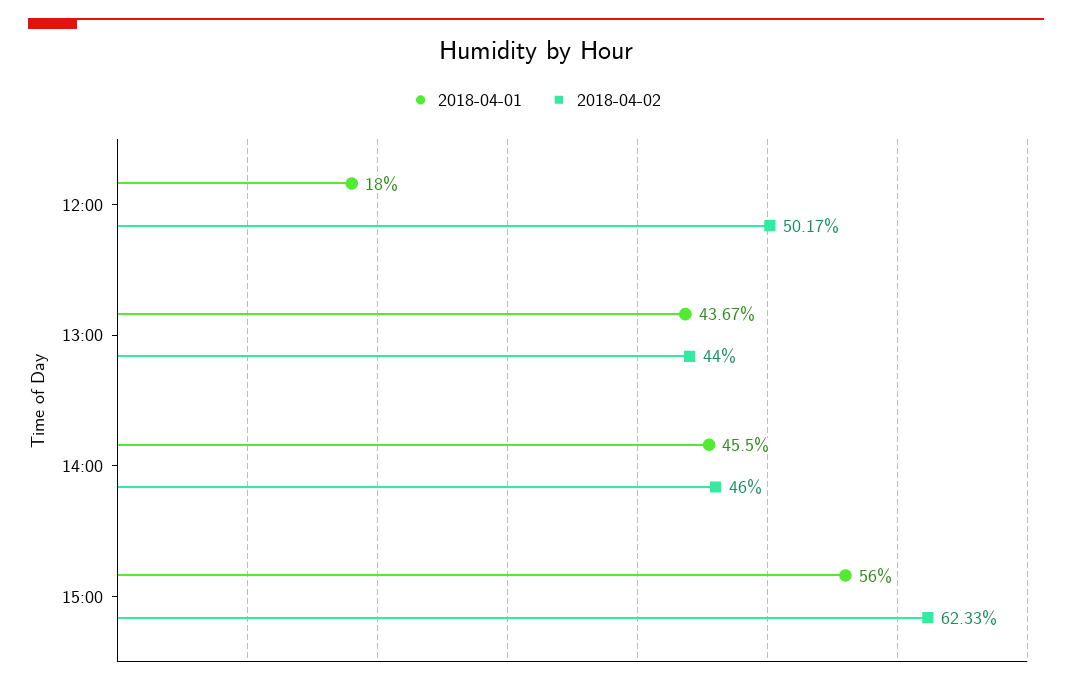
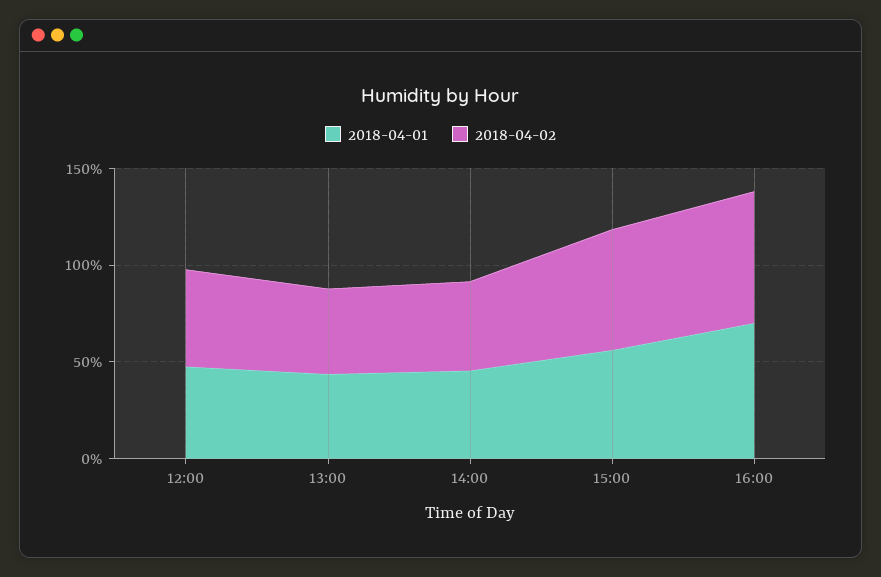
2018-04-01, 12:00: 18 -> 50
2018-04-01, 16:00: none -> 70
2018-04-02, 16:00: none -> 70

